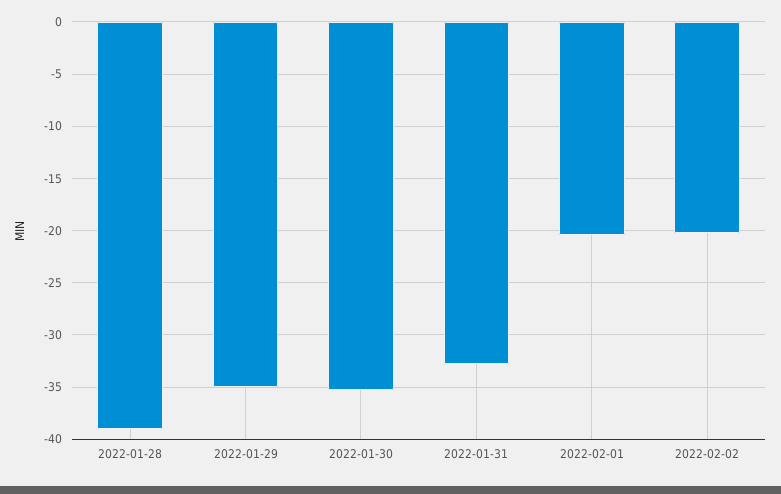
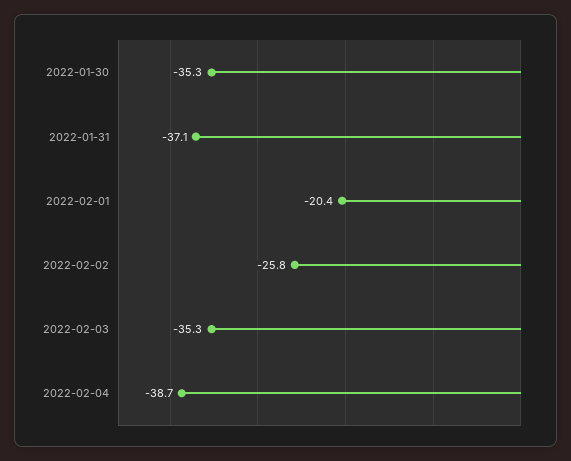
2022-01-28: -39 -> none
2022-01-29: -35 -> none
2022-01-31: -33 -> -37.1
2022-02-02: -20 -> -25.8
2022-02-03: none -> -35.3
2022-02-04: none -> -38.7

